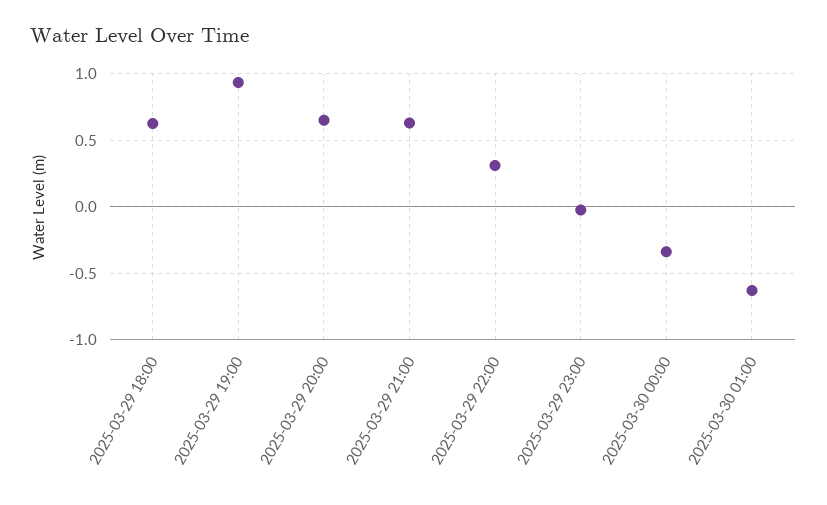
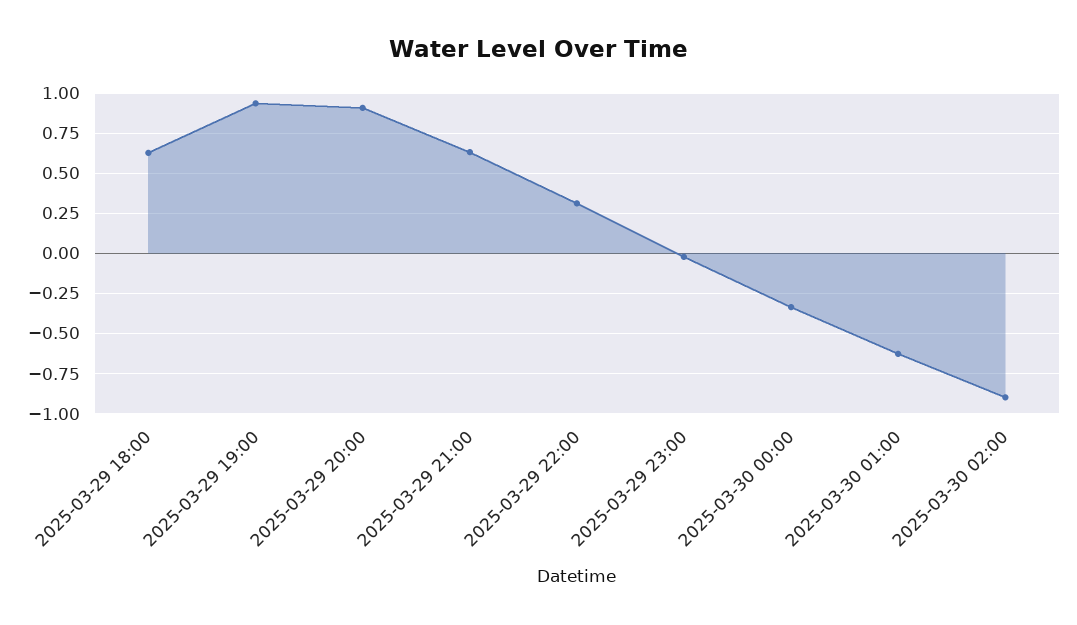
2025-03-29 20:00: 0.65 -> 0.9
2025-03-30 02:00: none -> -0.9

